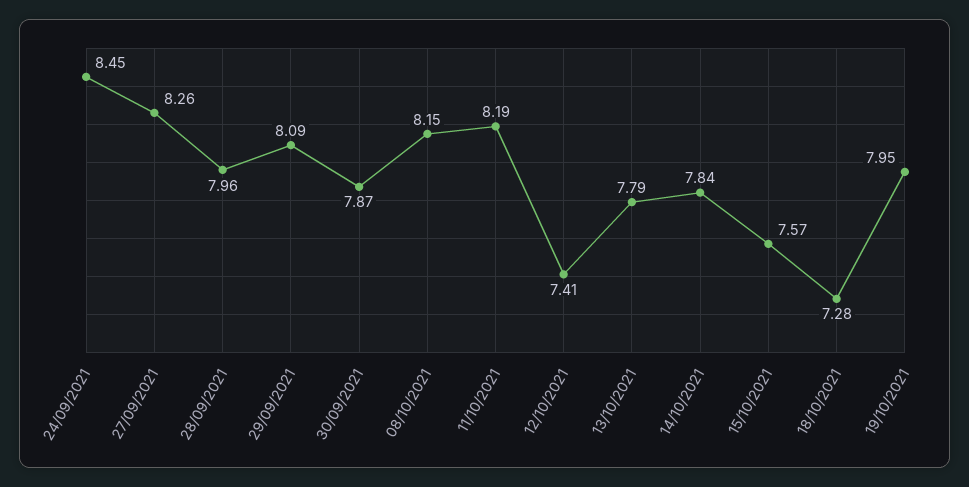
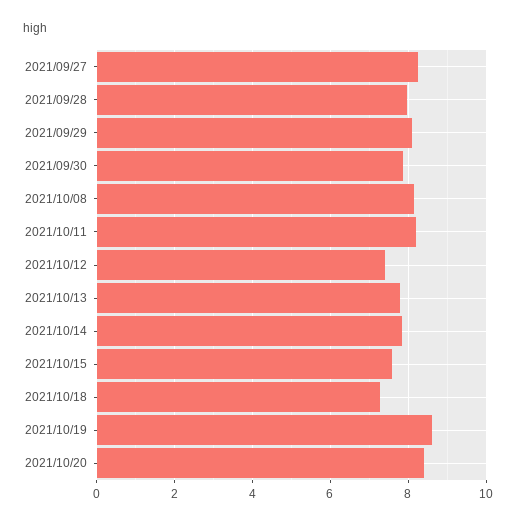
24/09/2021: 8.45 -> none
19/10/2021: 7.95 -> 8.6
2021/10/20: none -> 8.4

